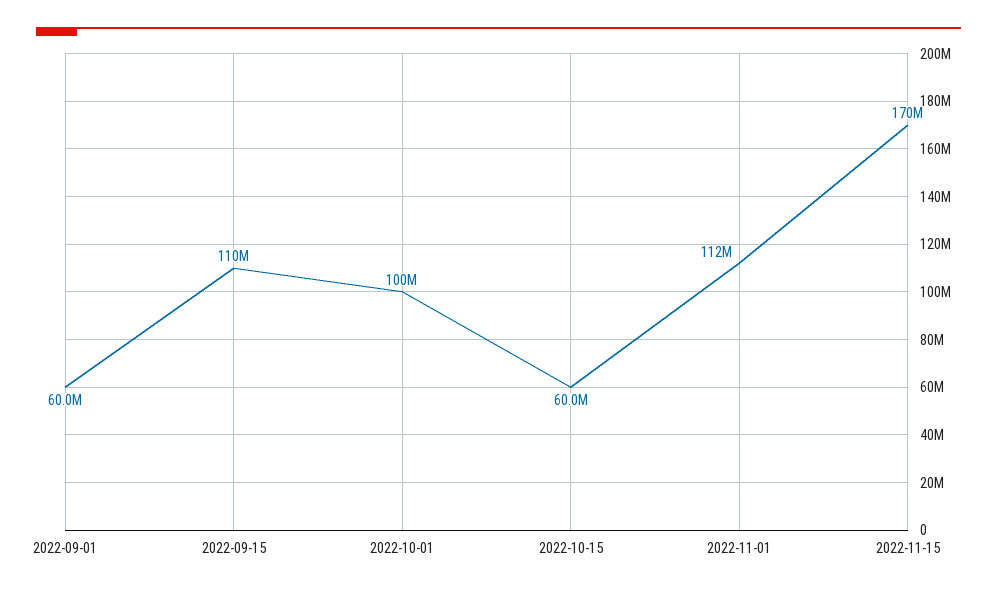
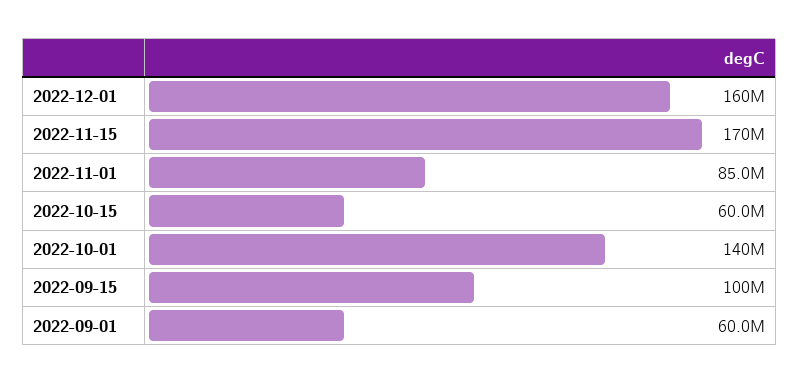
2022-09-15: 110000000 -> 100000000
2022-10-01: 100000000 -> 140000000
2022-11-01: 112000000 -> 85000000
2022-12-01: none -> 160000000

